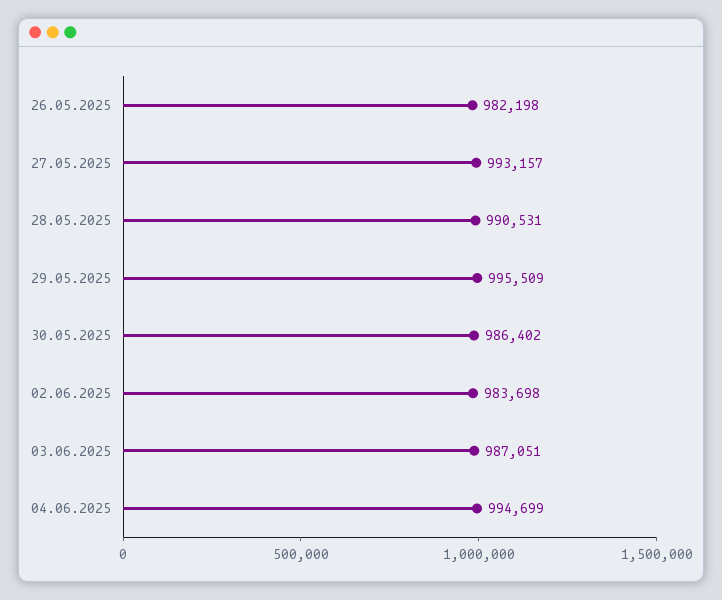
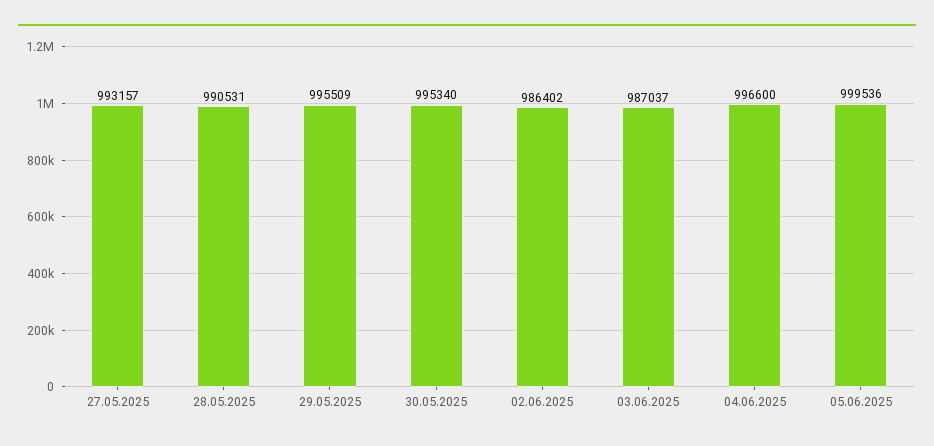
26.05.2025: 982198 -> none
30.05.2025: 986402 -> 995340
02.06.2025: 983698 -> 986402
03.06.2025: 987051 -> 987037
04.06.2025: 994699 -> 996600
05.06.2025: none -> 999536

